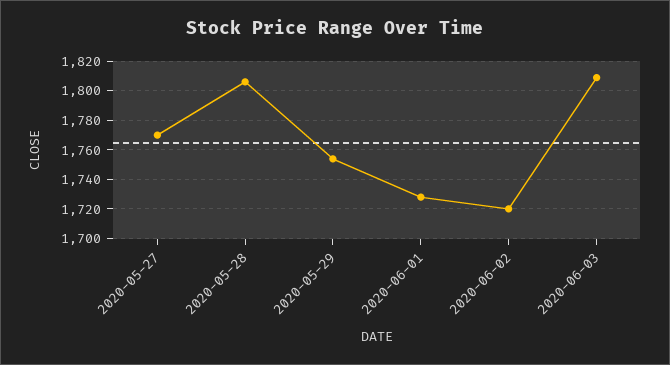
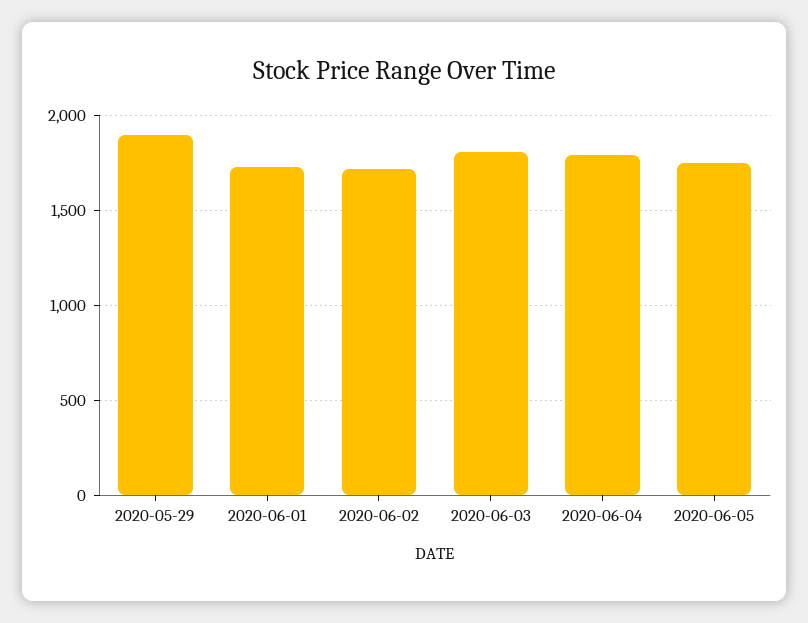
2020-05-27: 1770 -> none
2020-05-28: 1805 -> none
2020-05-29: 1755 -> 1900
2020-06-04: none -> 1800
2020-06-05: none -> 1750

